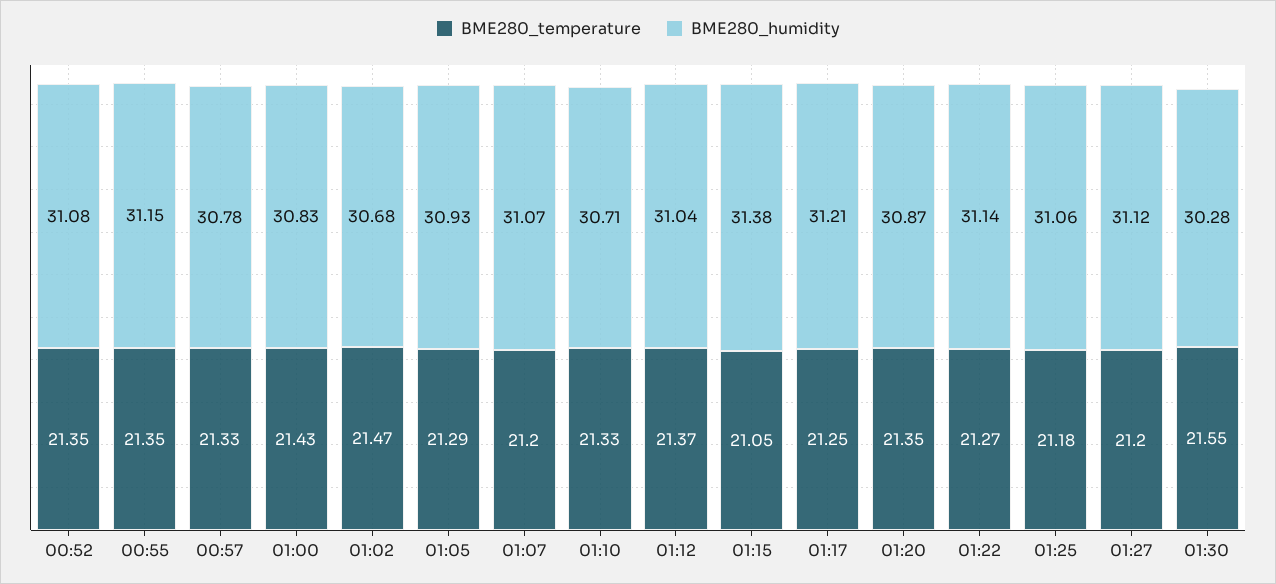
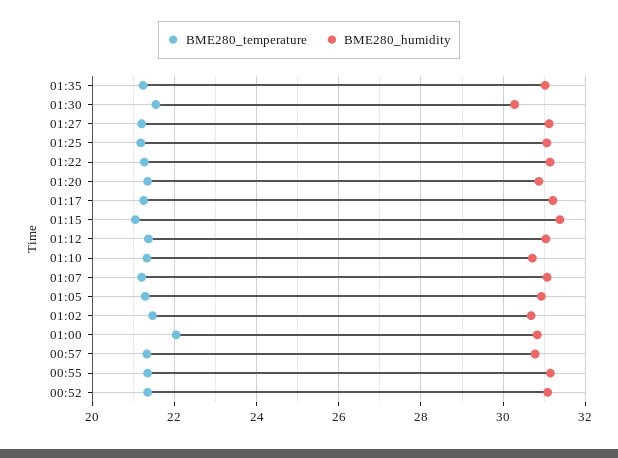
BME280_temperature, 01:00: 21.43 -> 22
BME280_temperature, 01:35: none -> 21.2
BME280_humidity, 01:35: none -> 31

